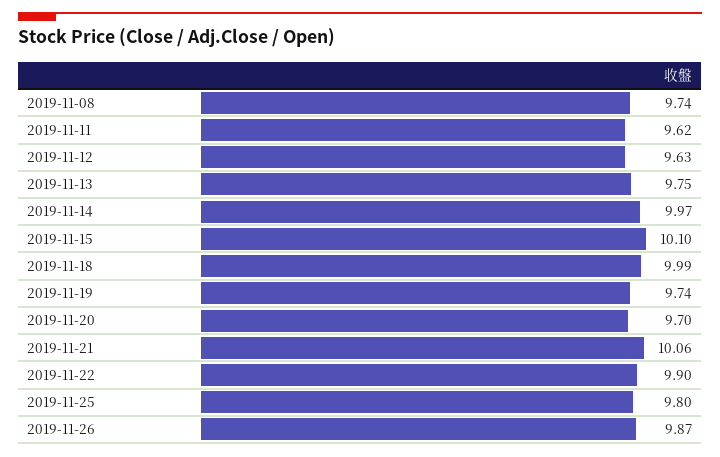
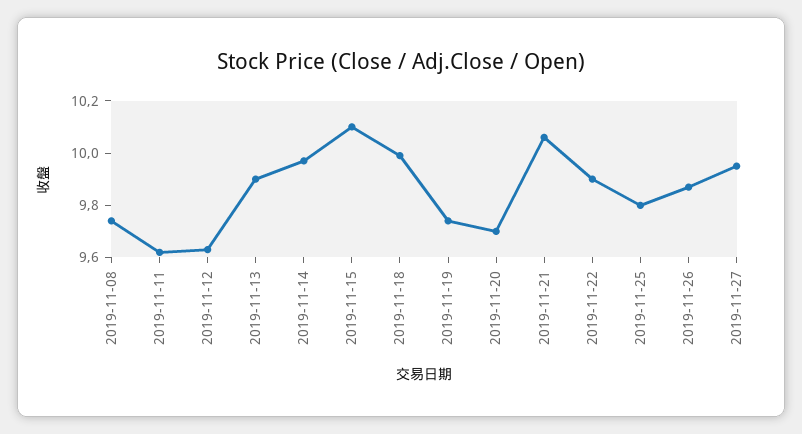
2019-11-13: 9.75 -> 9.9
2019-11-27: none -> 9.95

